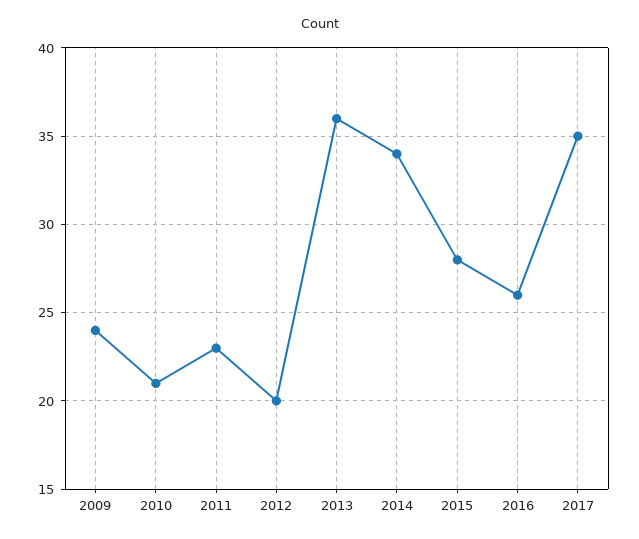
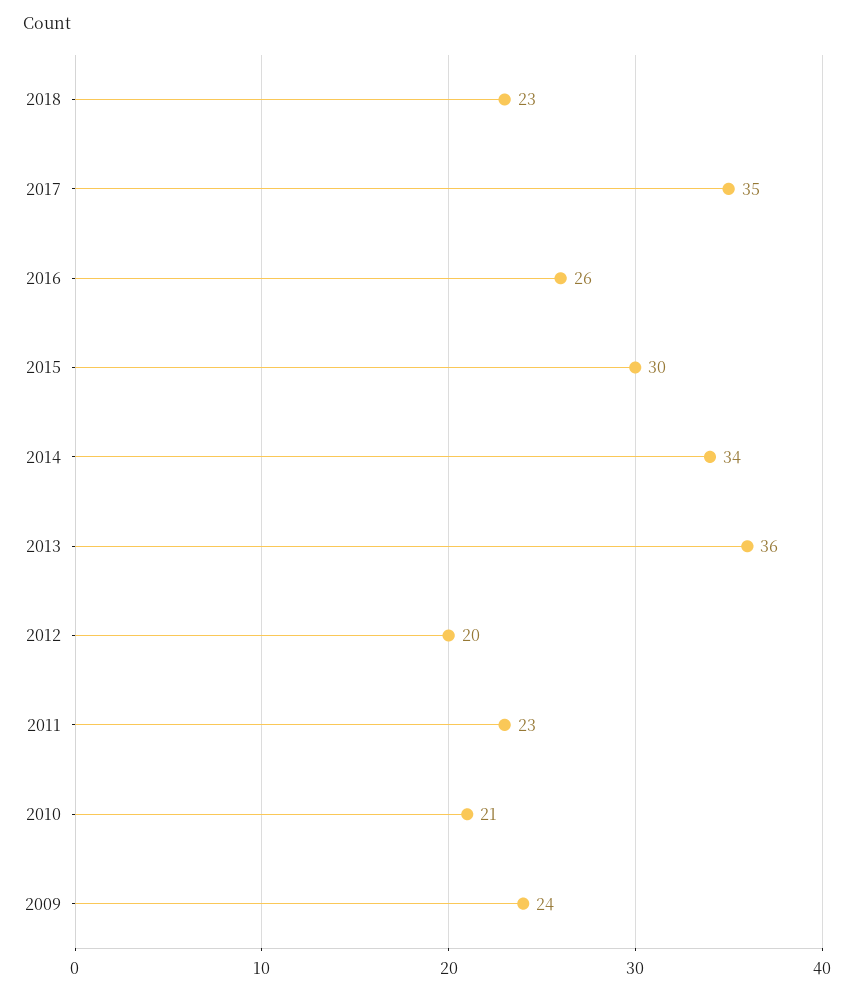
2015: 28 -> 30
2018: none -> 23

